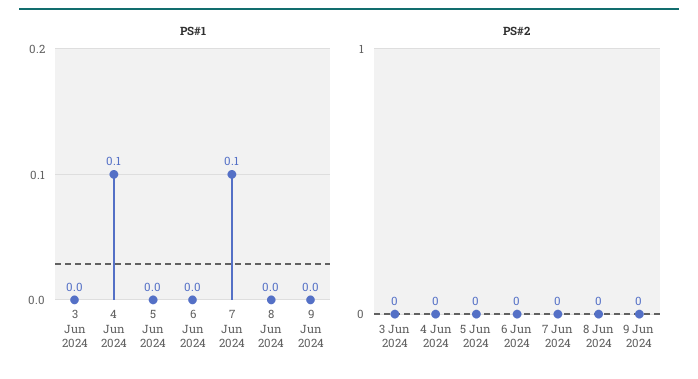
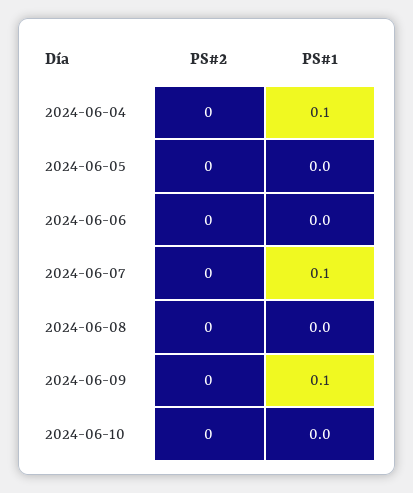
PS#1, 3 Jun 2024: 0 -> none
PS#1, 9 Jun 2024: 0 -> 0.1
PS#2, 3 Jun 2024: 0 -> none
PS#2, 2024-06-10: none -> 0
PS#1, 2024-06-10: none -> 0

